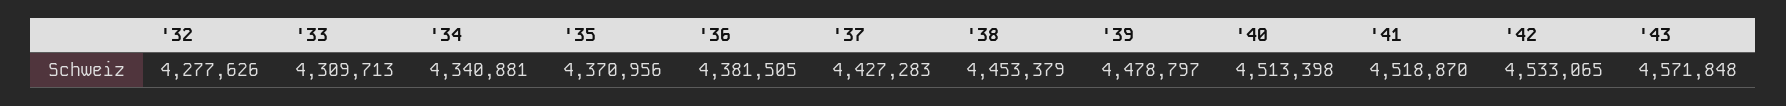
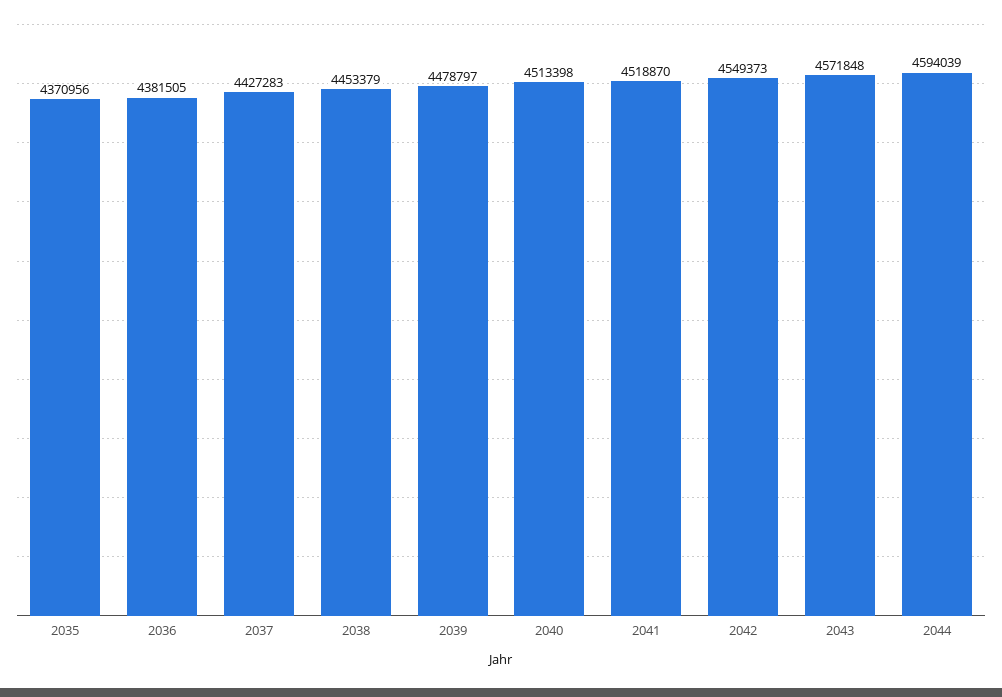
'32: 4277626 -> none
'33: 4309713 -> none
'34: 4340881 -> none
'42: 4533065 -> 4549373
2044: none -> 4594039

